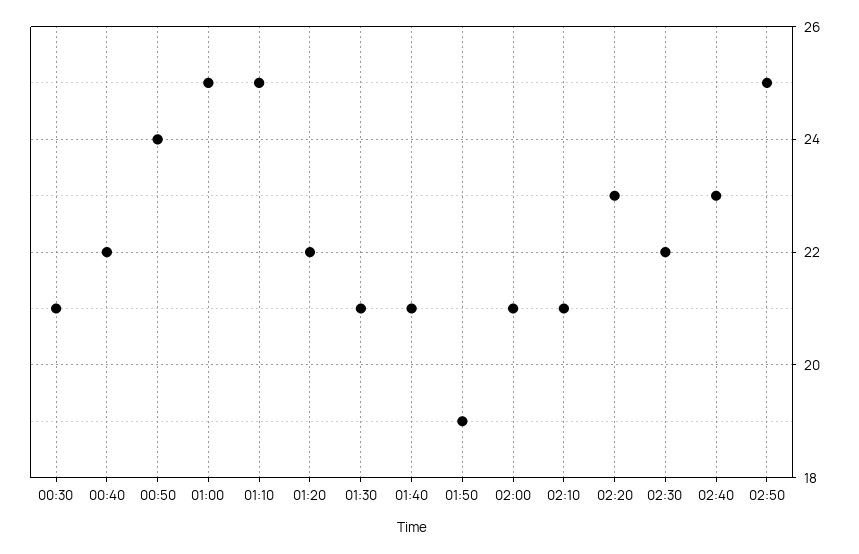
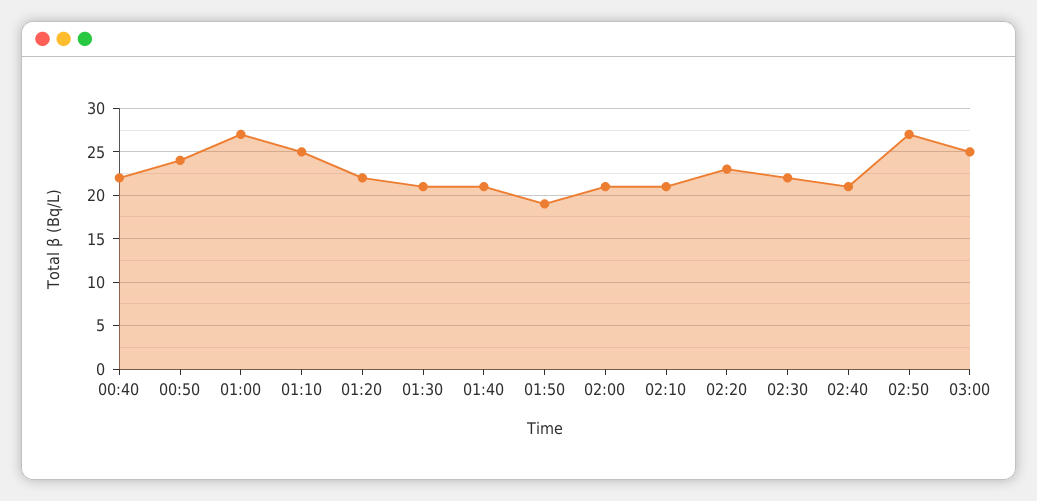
00:30: 21 -> none
01:00: 25 -> 27
02:40: 23 -> 21
02:50: 25 -> 27
03:00: none -> 25

